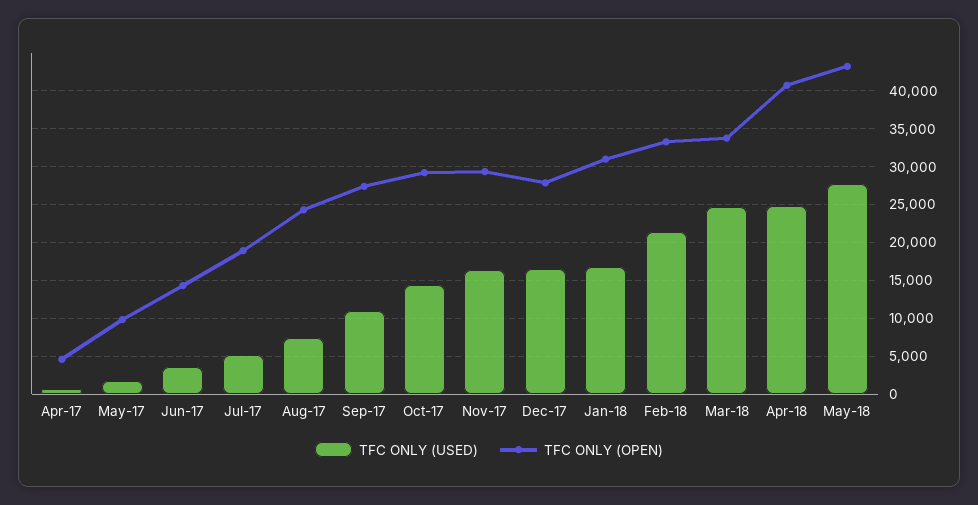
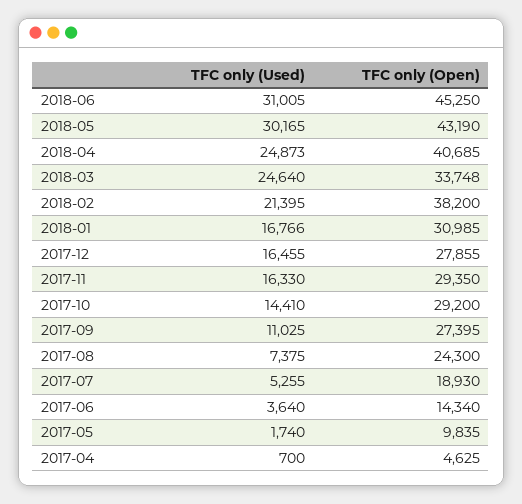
TFC ONLY (OPEN), Feb-18: 33000 -> 38200
TFC ONLY (USED), May-18: 28000 -> 30165
TFC ONLY (USED), 2018-06: none -> 31005
TFC ONLY (OPEN), 2018-06: none -> 45250

